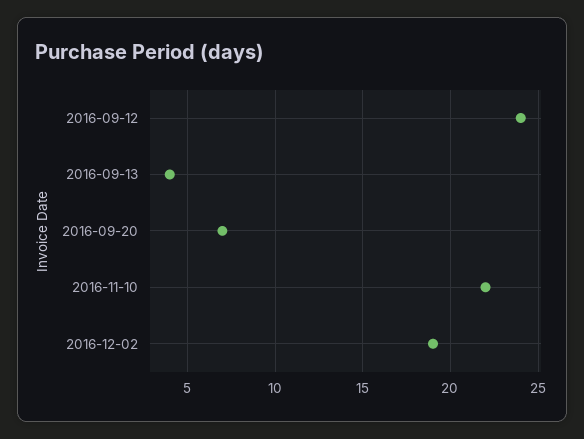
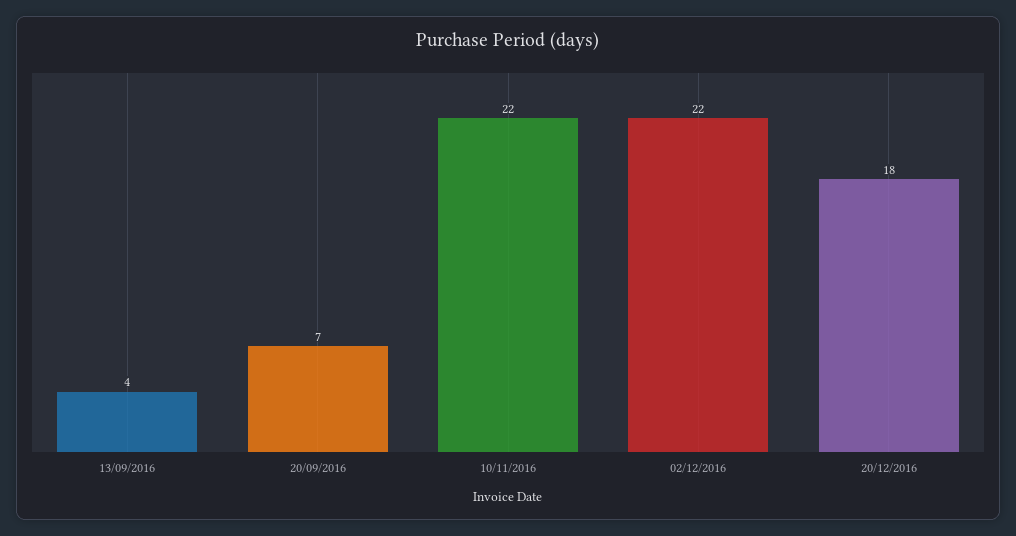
2016-09-12: 24 -> none
2016-12-02: 19 -> 22
20/12/2016: none -> 18

